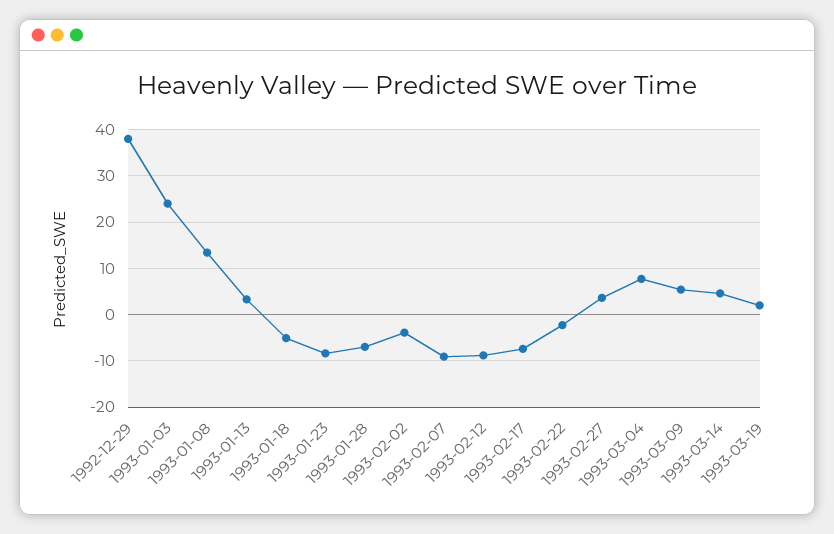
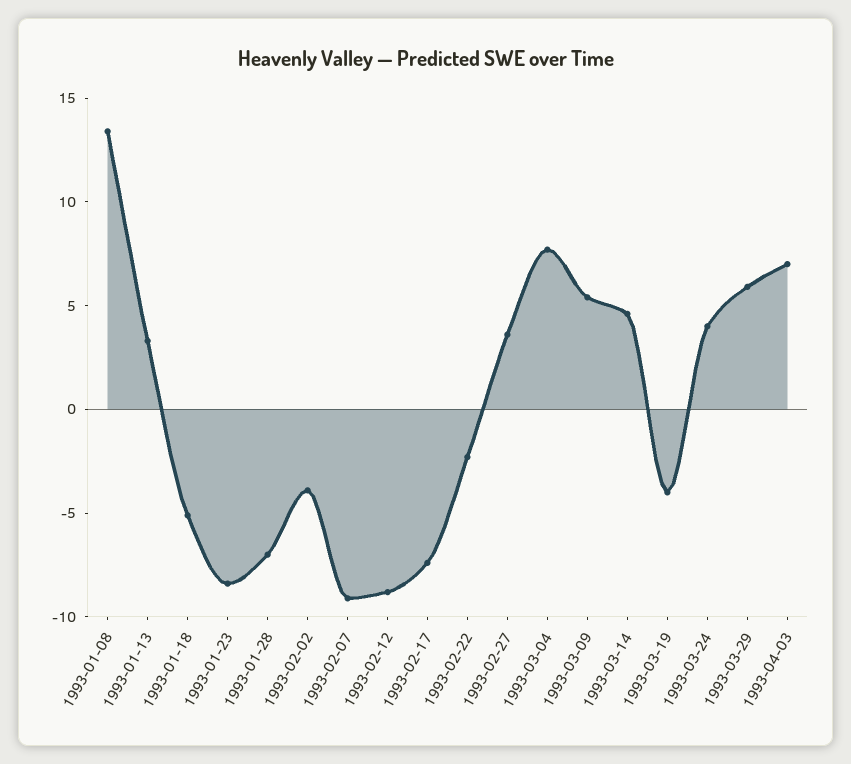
1992-12-29: 38 -> none
1993-01-03: 24 -> none
1993-03-19: 2 -> -4
1993-03-24: none -> 4
1993-03-29: none -> 6
1993-04-03: none -> 7

